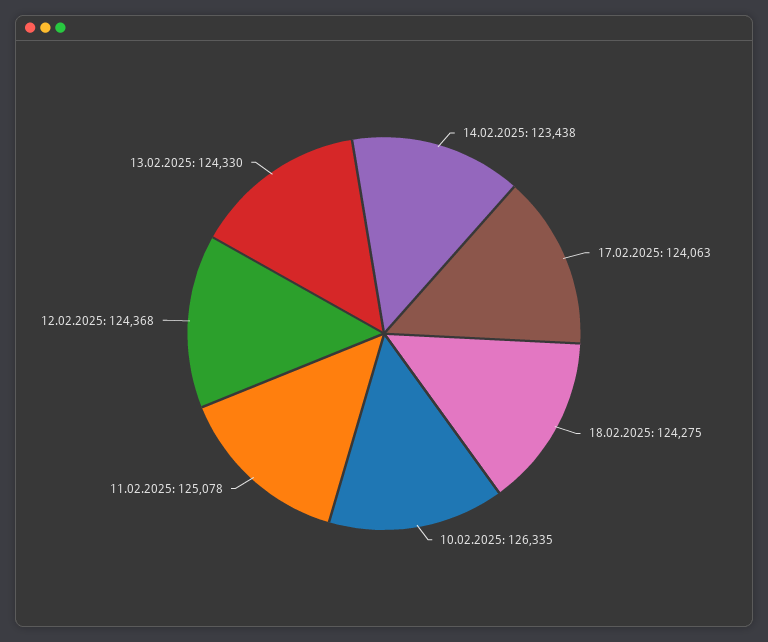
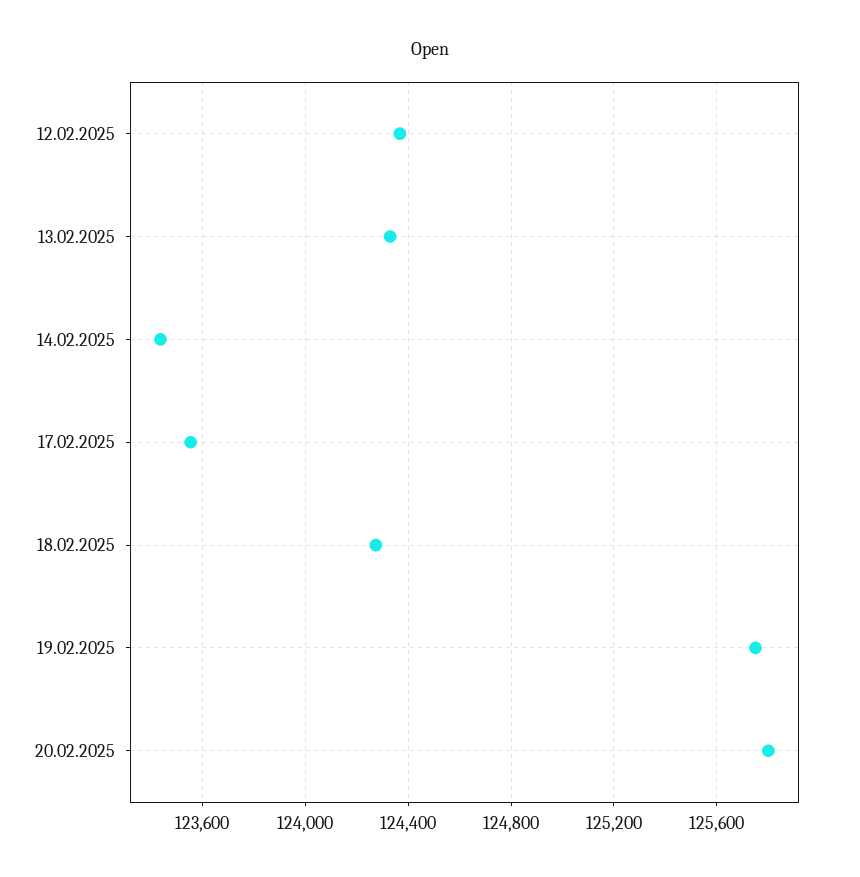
17.02.2025: 124063 -> 123550
10.02.2025: 126335 -> none
11.02.2025: 125078 -> none
19.02.2025: none -> 125750
20.02.2025: none -> 125800

